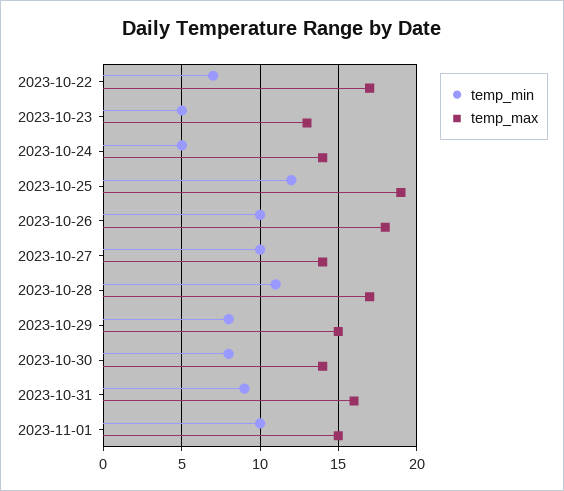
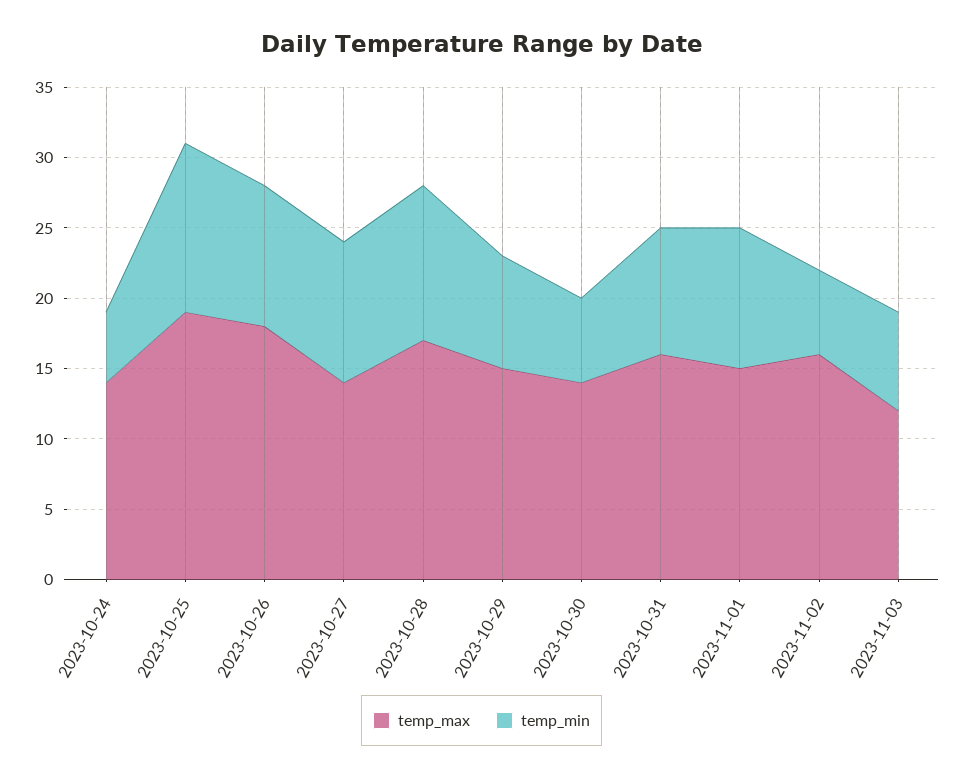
temp_min, 2023-10-22: 7 -> none
temp_max, 2023-10-22: 17 -> none
temp_min, 2023-10-23: 5 -> none
temp_max, 2023-10-23: 13 -> none
temp_min, 2023-10-30: 8 -> 6
temp_max, 2023-11-02: none -> 16
temp_min, 2023-11-02: none -> 6
temp_max, 2023-11-03: none -> 12
temp_min, 2023-11-03: none -> 7

